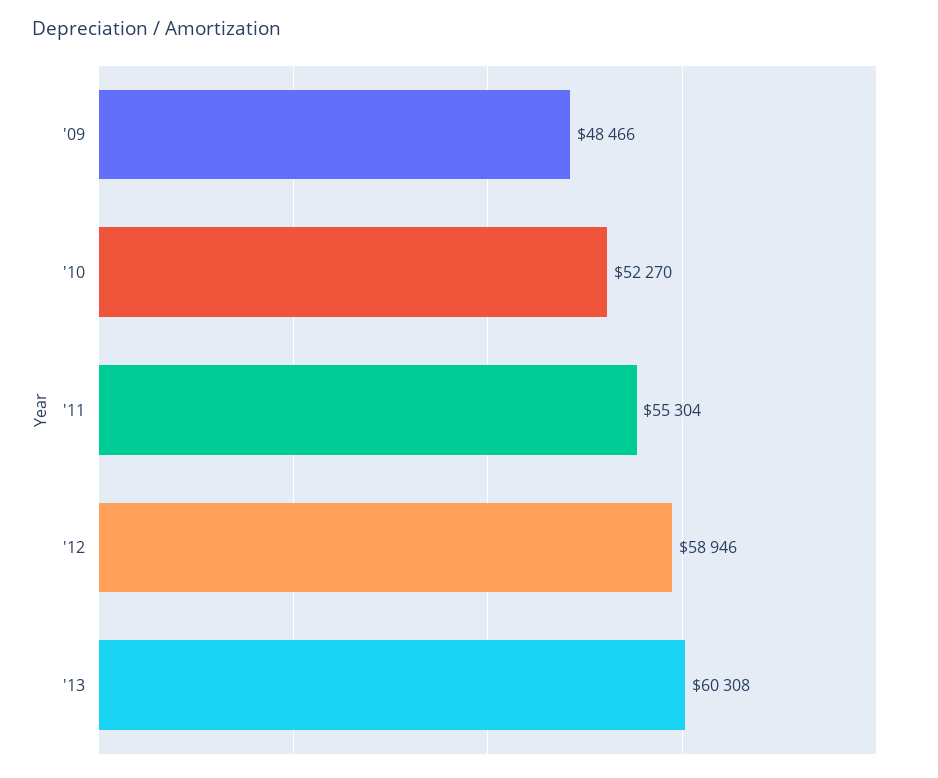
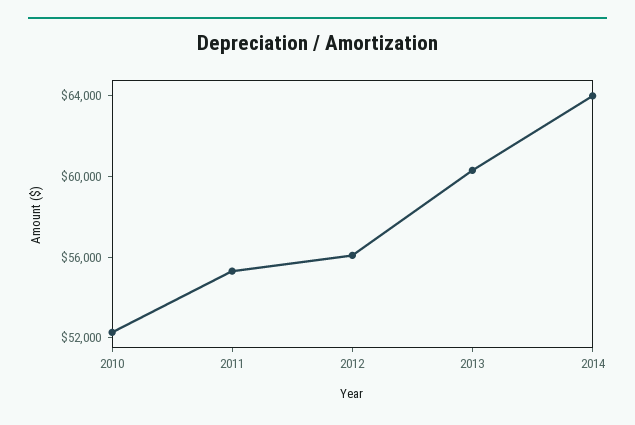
'09: 48466 -> none
'12: 58946 -> 56000
2014: none -> 64000

